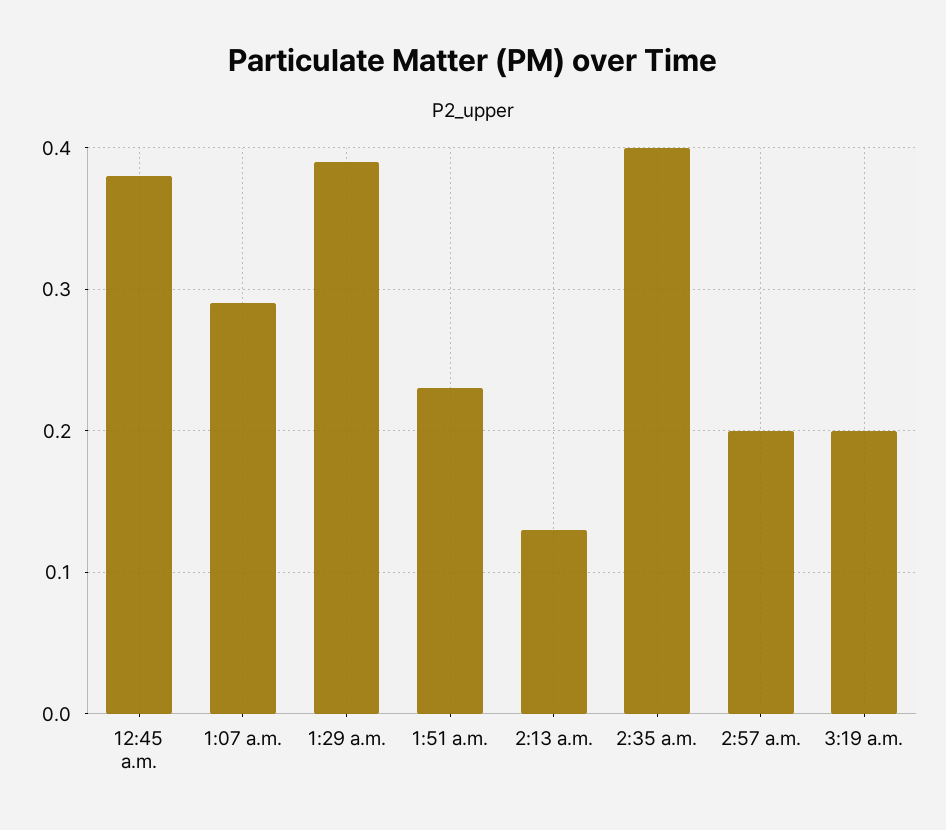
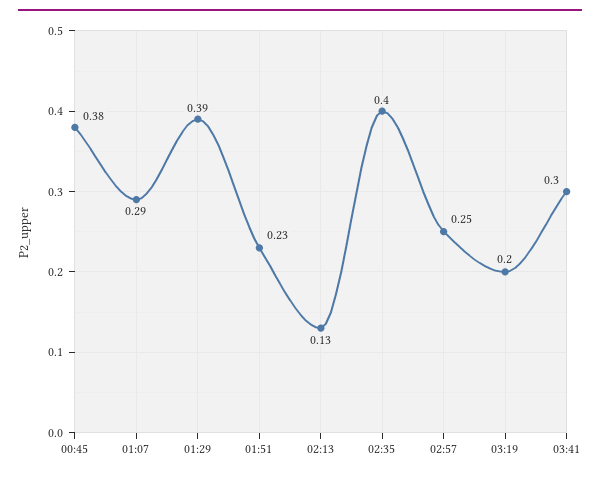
2:57 a.m.: 0.2 -> 0.25
03:41: none -> 0.3

